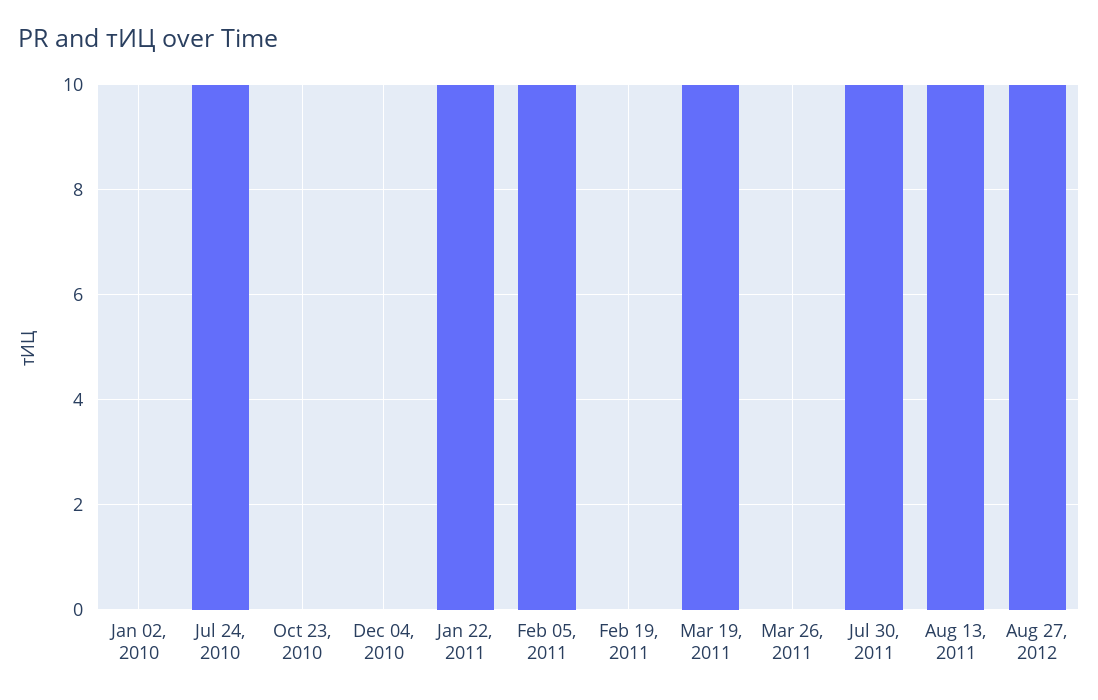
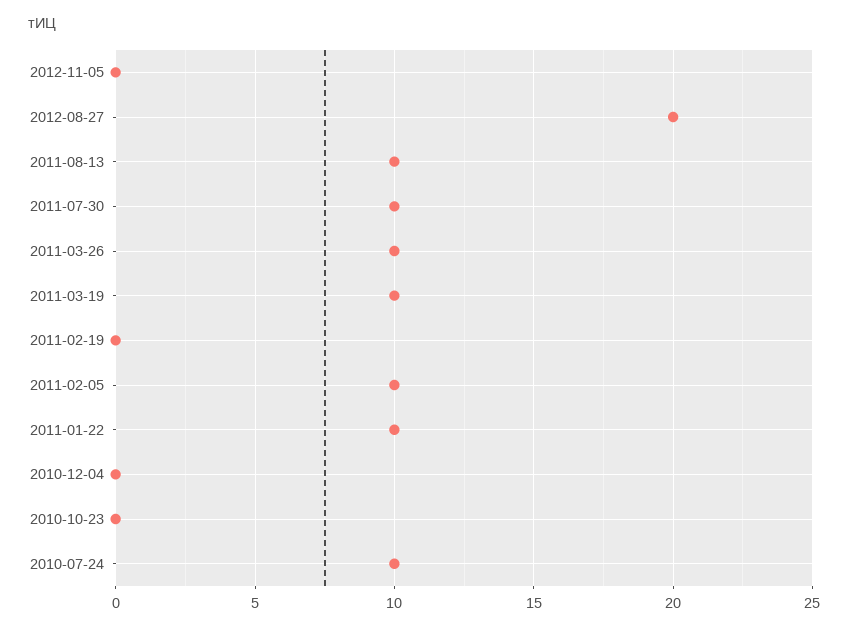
Jan 02, 2010: 0 -> none
Mar 26, 2011: 0 -> 10
Aug 27, 2012: 10 -> 20
2012-11-05: none -> 0

